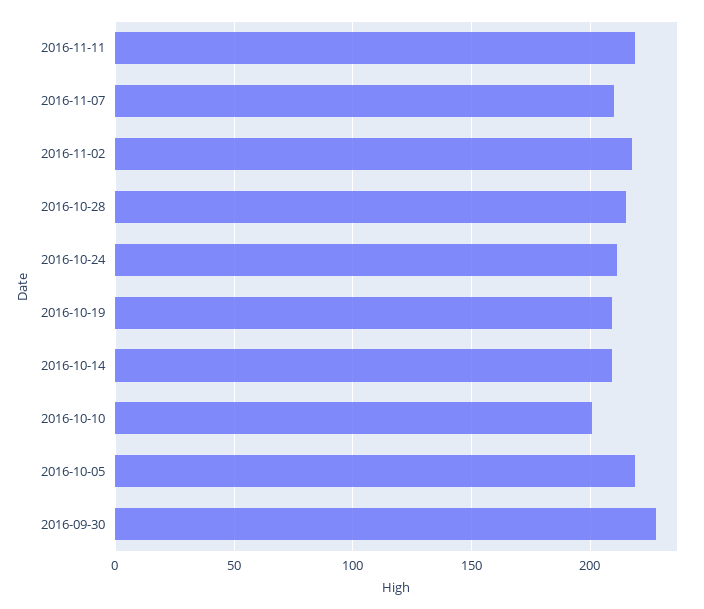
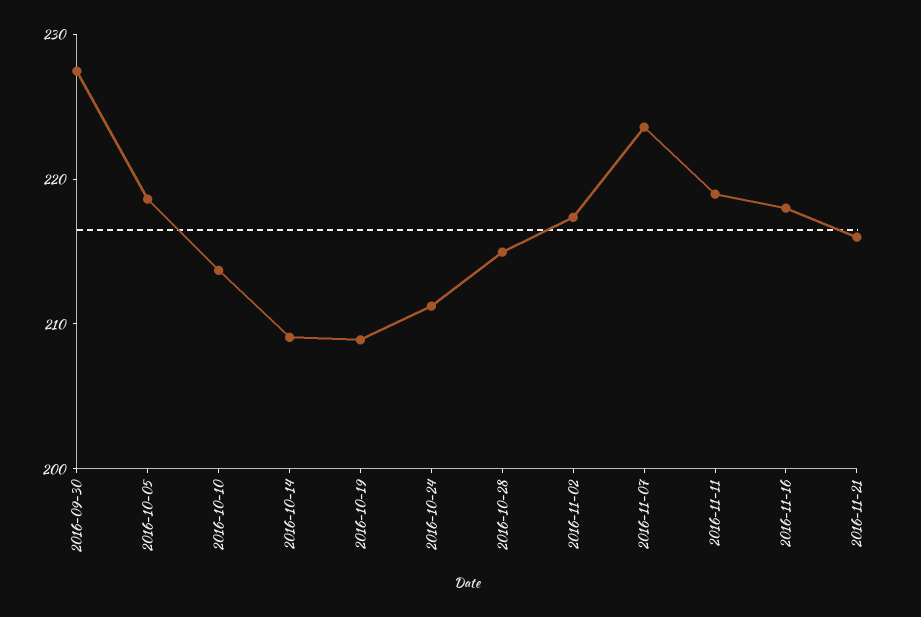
2016-11-07: 210 -> 224
2016-10-10: 200 -> 214
2016-11-16: none -> 218
2016-11-21: none -> 216

